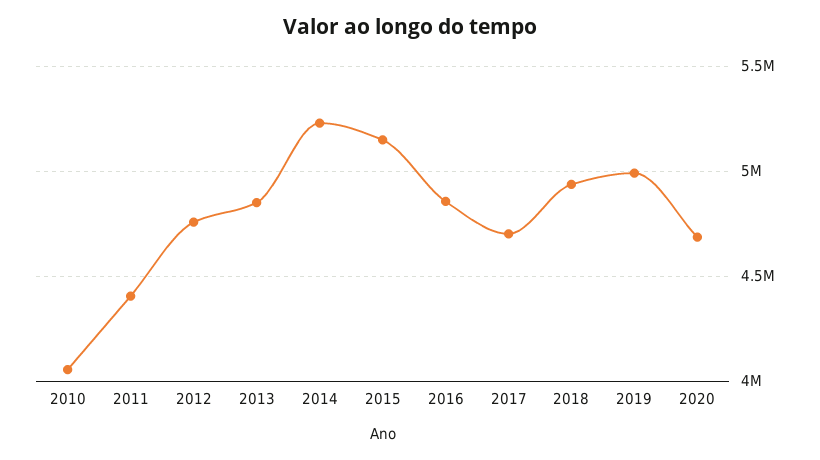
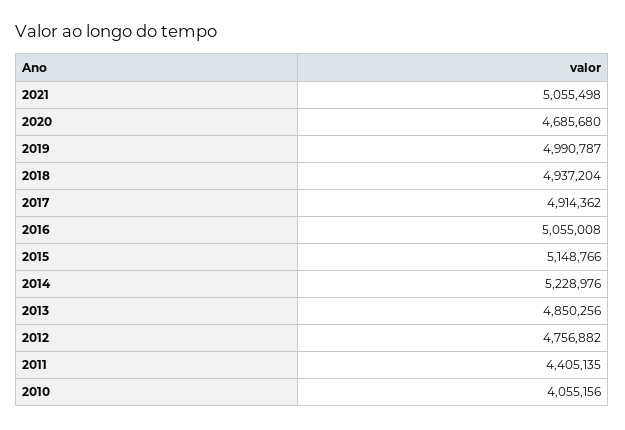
2016: 4850000 -> 5055008
2017: 4700000 -> 4914362
2021: none -> 5055498

